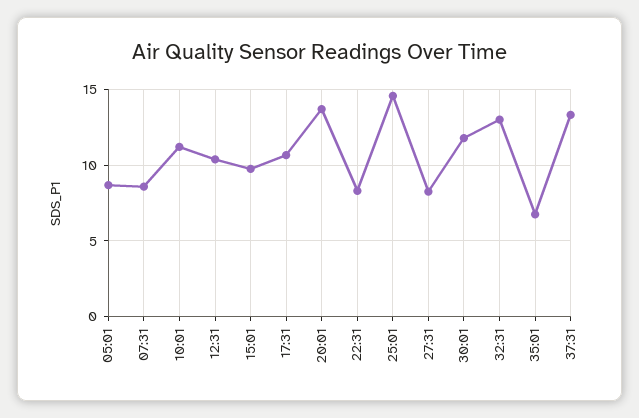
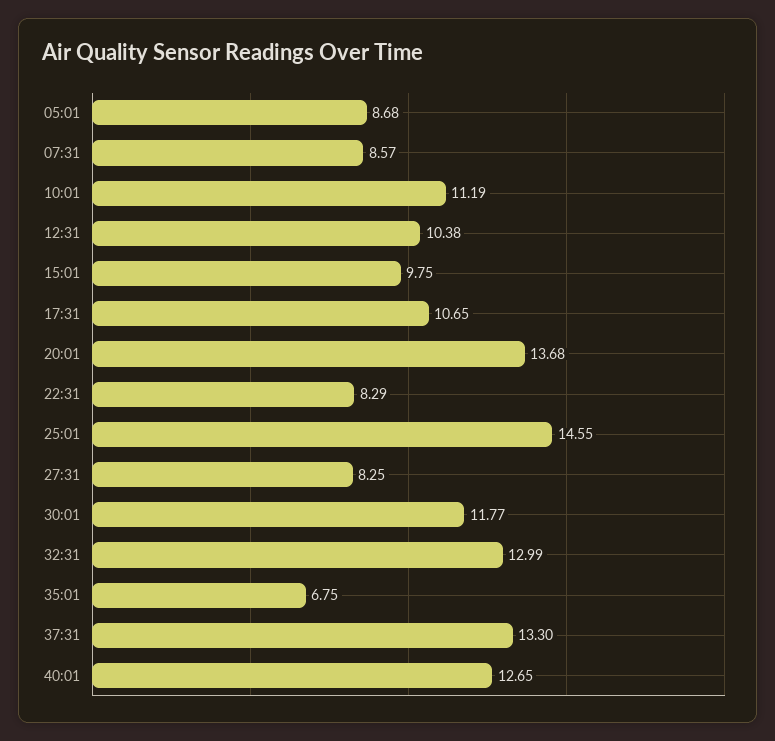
40:01: none -> 12.65

